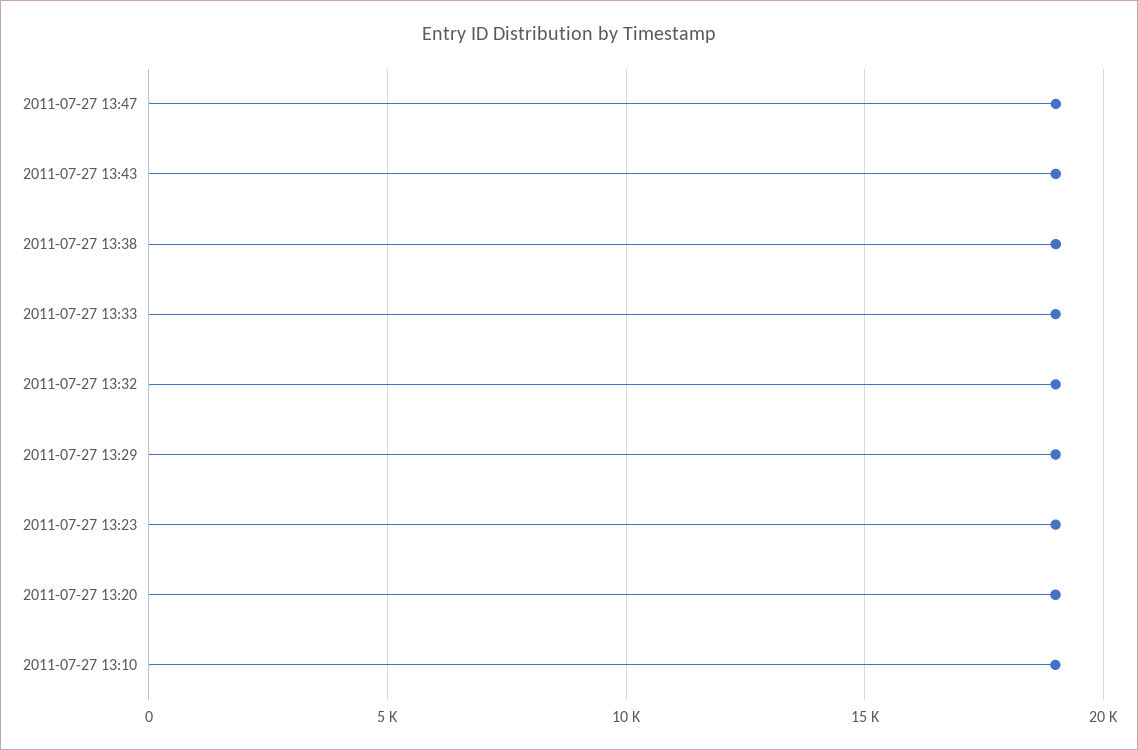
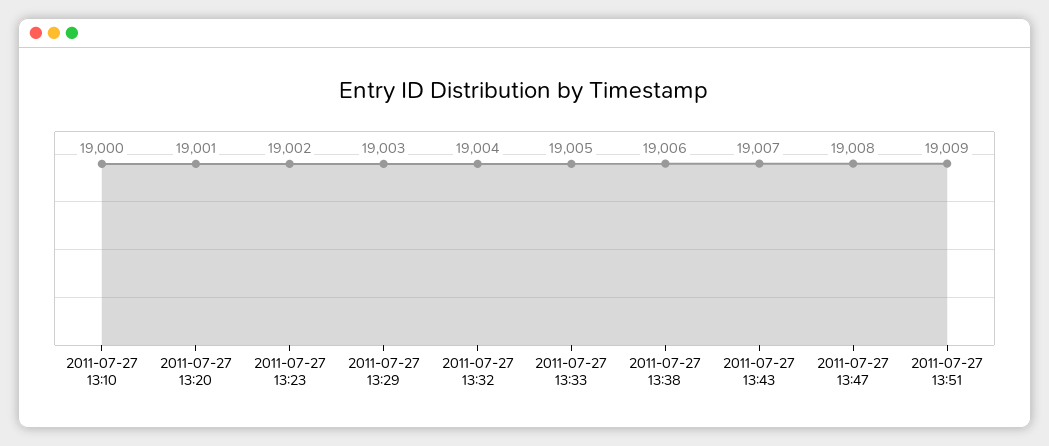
2011-07-27 13:51: none -> 19009

